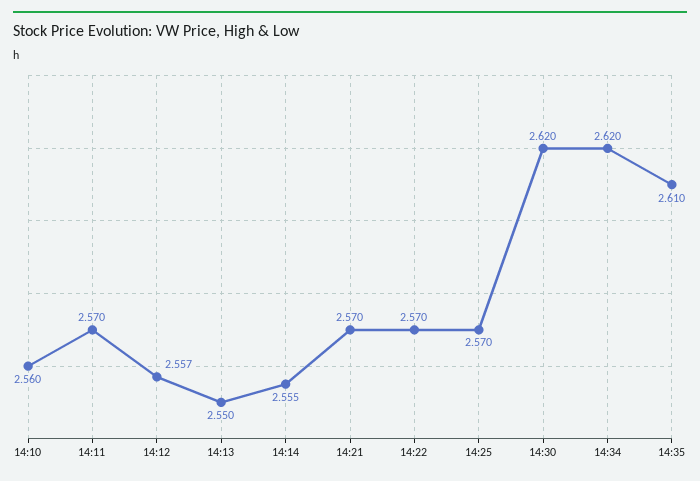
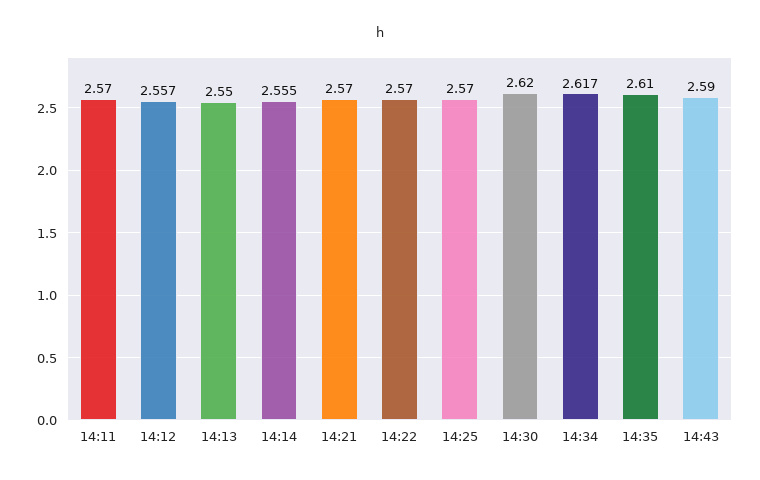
14:10: 2.56 -> none
14:34: 2.62 -> 2.617
14:43: none -> 2.59

